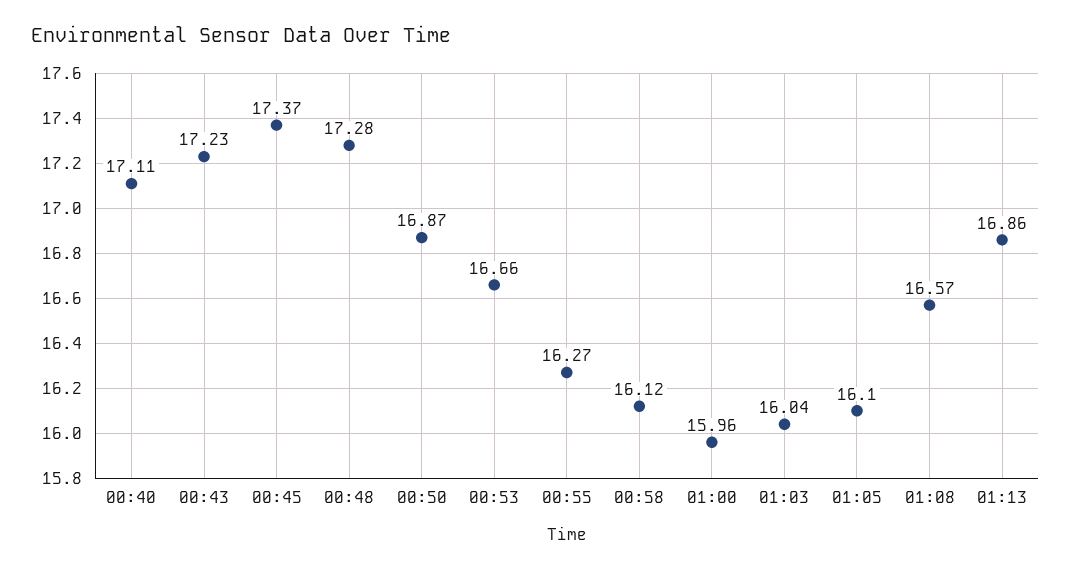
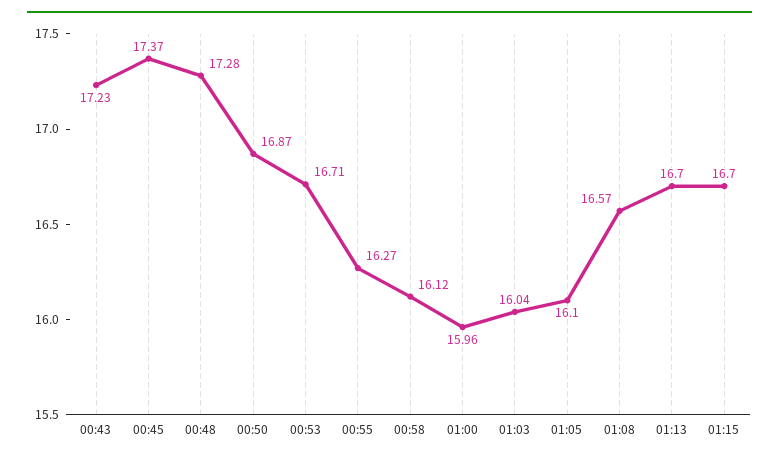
00:40: 17.11 -> none
00:53: 16.66 -> 16.71
01:13: 16.86 -> 16.7
01:15: none -> 16.7

